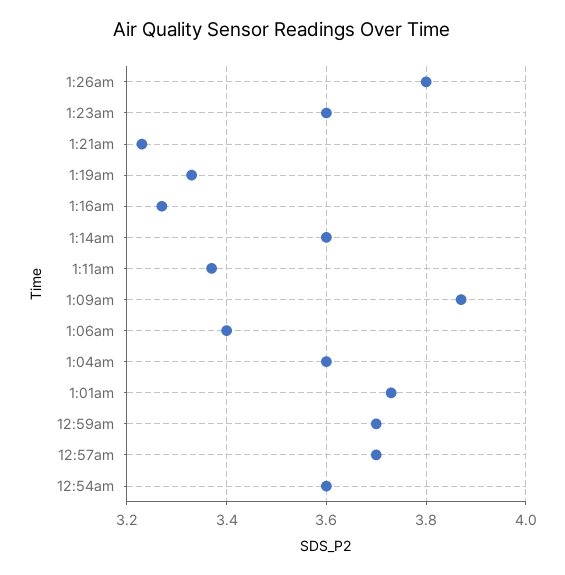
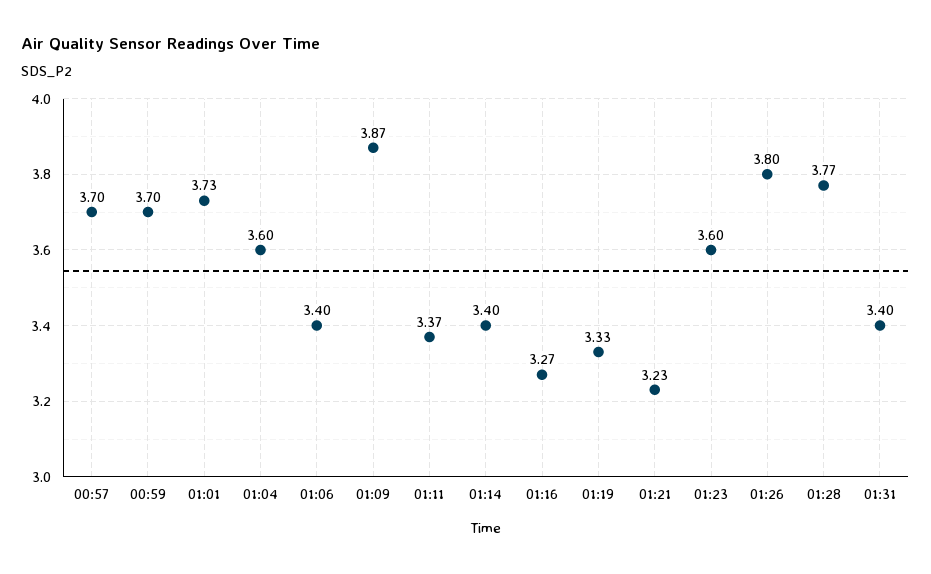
1:14am: 3.6 -> 3.4
12:54am: 3.6 -> none
01:28: none -> 3.77
01:31: none -> 3.4

